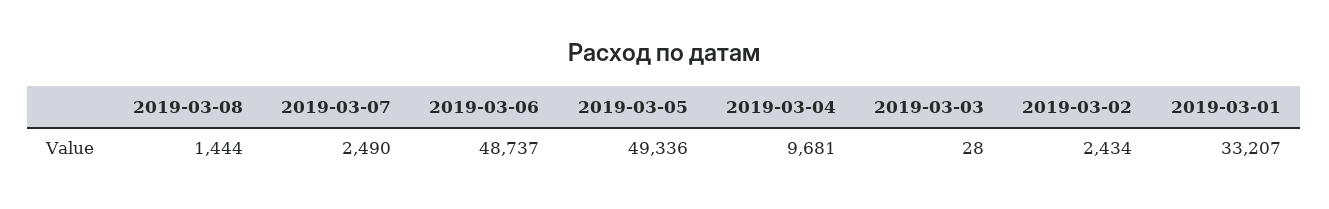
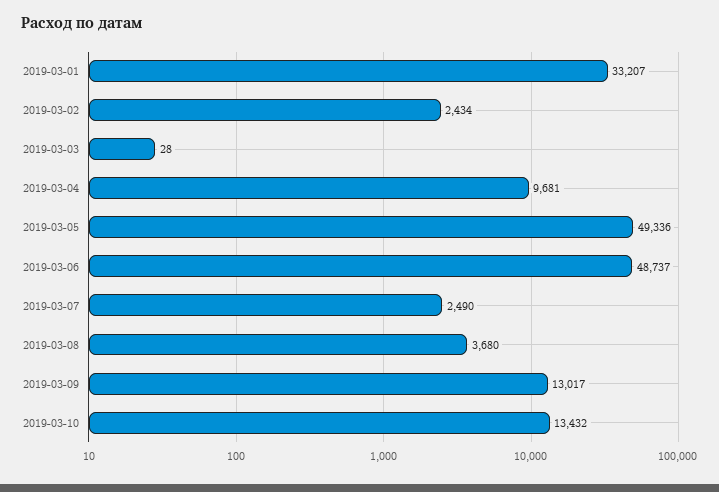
2019-03-08: 1444 -> 3680
2019-03-09: none -> 13017
2019-03-10: none -> 13432

